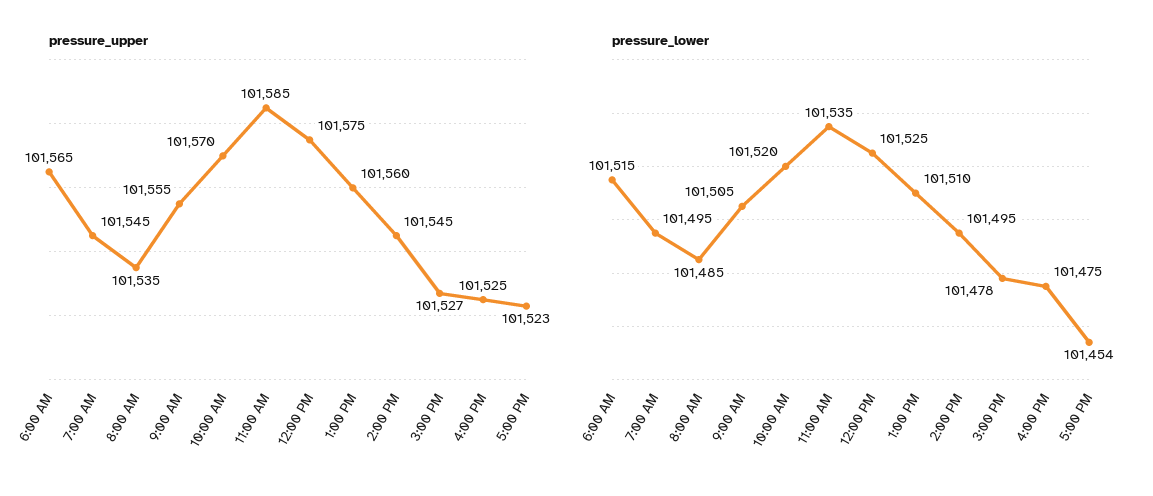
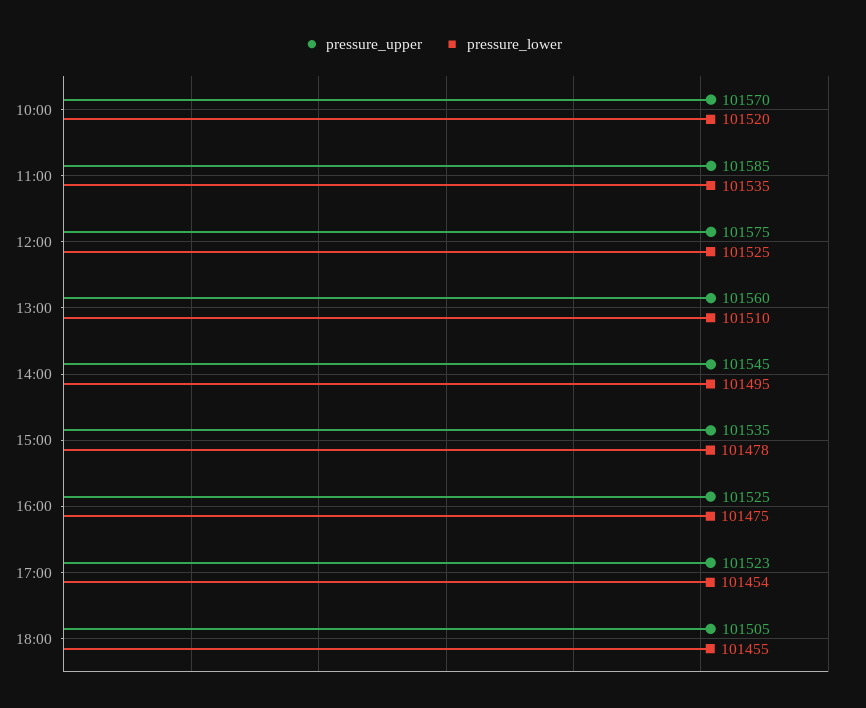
pressure_upper, 6:00 AM: 101565 -> none
pressure_upper, 7:00 AM: 101545 -> none
pressure_upper, 8:00 AM: 101535 -> none
pressure_upper, 9:00 AM: 101555 -> none
pressure_upper, 3:00 PM: 101527 -> 101535
pressure_lower, 6:00 AM: 101515 -> none
pressure_lower, 7:00 AM: 101495 -> none
pressure_lower, 8:00 AM: 101485 -> none
pressure_lower, 9:00 AM: 101505 -> none
pressure_upper, 18:00: none -> 101505
pressure_lower, 18:00: none -> 101455

